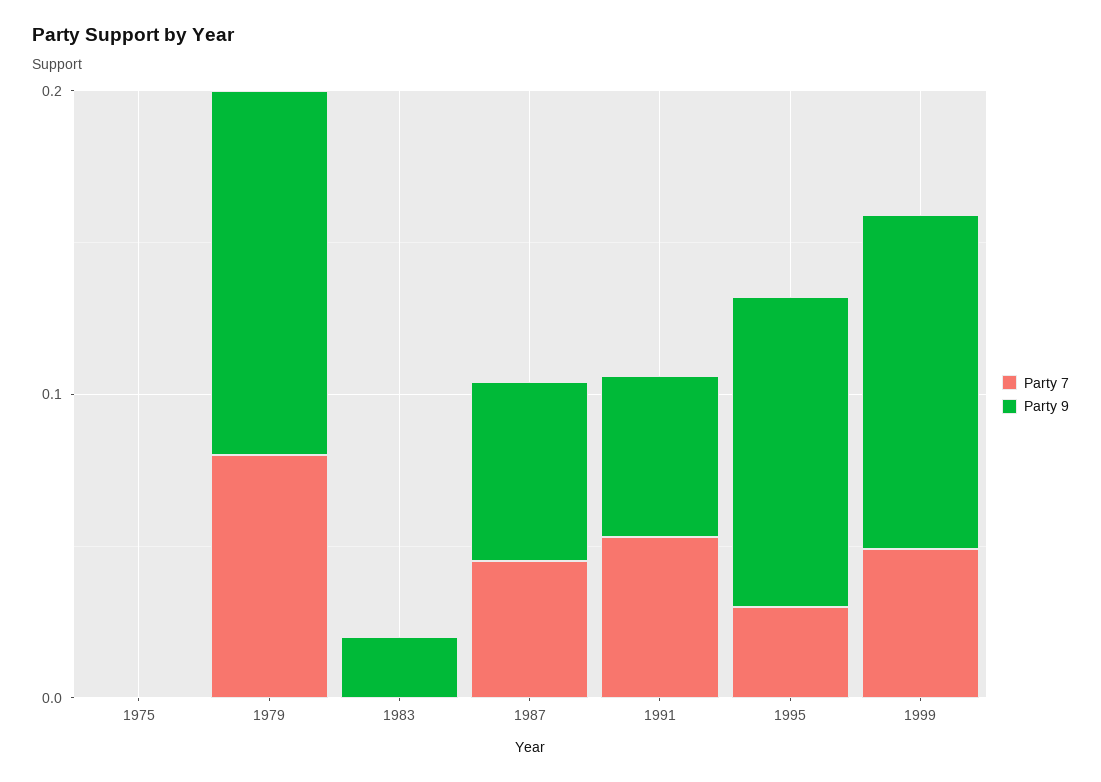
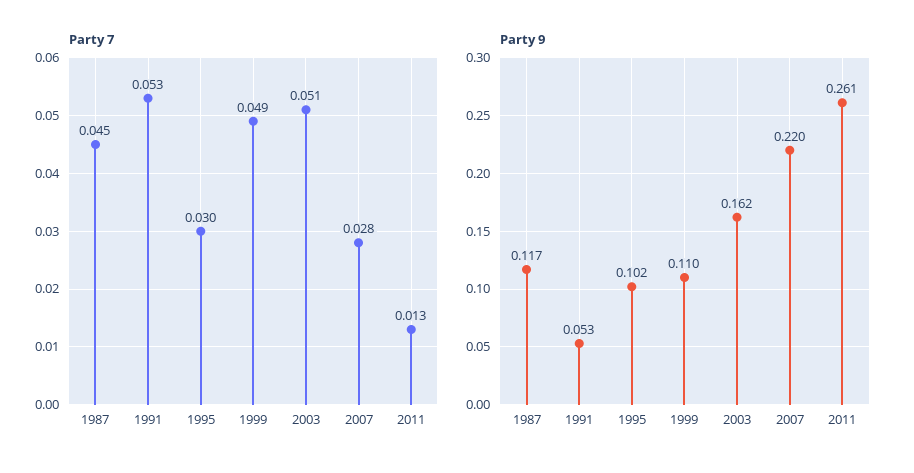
Party 7, 1975: 0 -> none
Party 9, 1975: 0 -> none
Party 7, 1979: 0.08 -> none
Party 9, 1979: 0.12 -> none
Party 7, 1983: 0 -> none
Party 9, 1983: 0.02 -> none
Party 9, 1987: 0.06 -> 0.117
Party 7, 2003: none -> 0.051
Party 7, 2007: none -> 0.028
Party 7, 2011: none -> 0.013
Party 9, 2003: none -> 0.162
Party 9, 2007: none -> 0.22
Party 9, 2011: none -> 0.261

